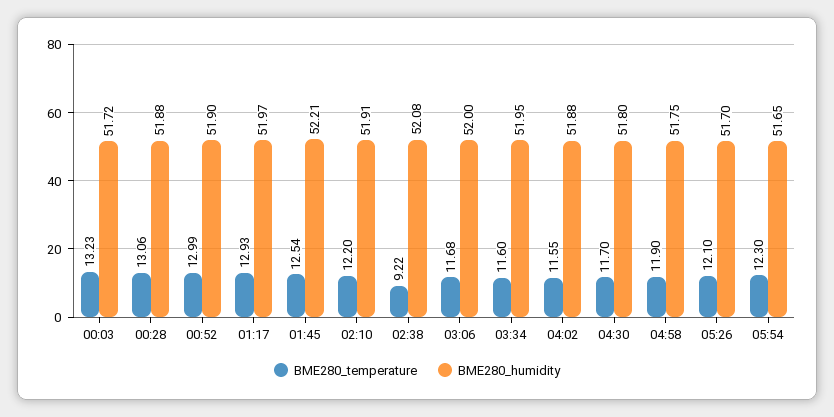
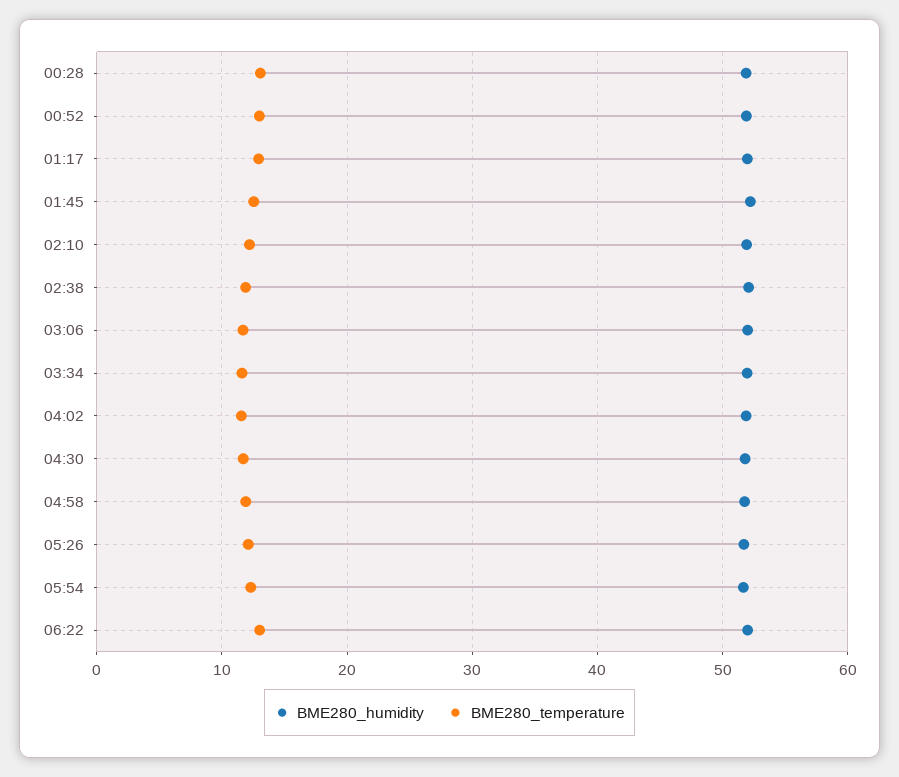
BME280_temperature, 00:03: 13.23 -> none
BME280_humidity, 00:03: 51.72 -> none
BME280_temperature, 02:38: 9.22 -> 12
BME280_humidity, 06:22: none -> 52
BME280_temperature, 06:22: none -> 13

